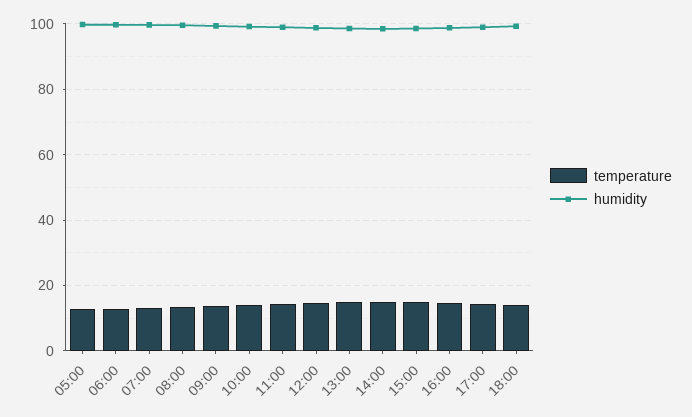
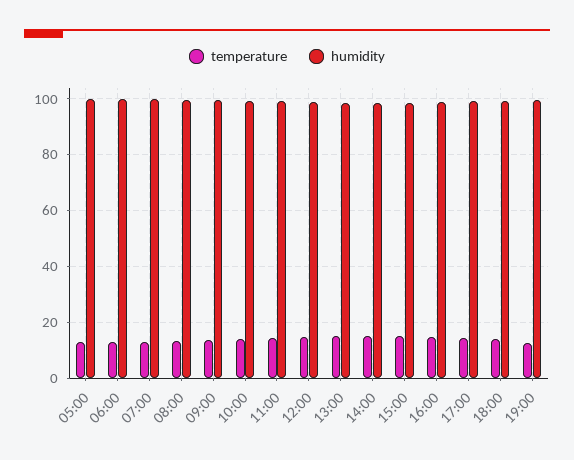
temperature, 19:00: none -> 12.5
humidity, 19:00: none -> 100

